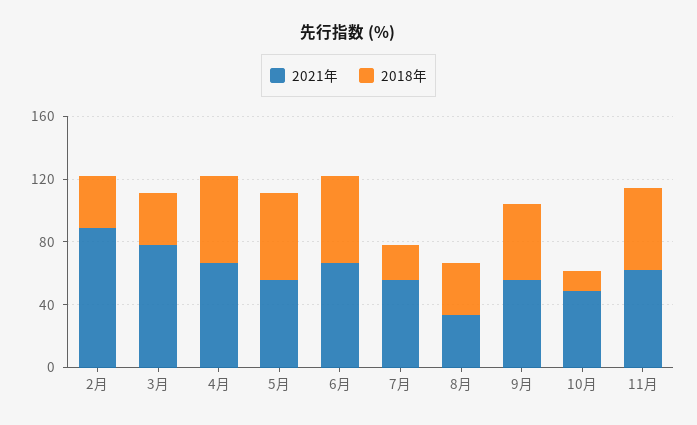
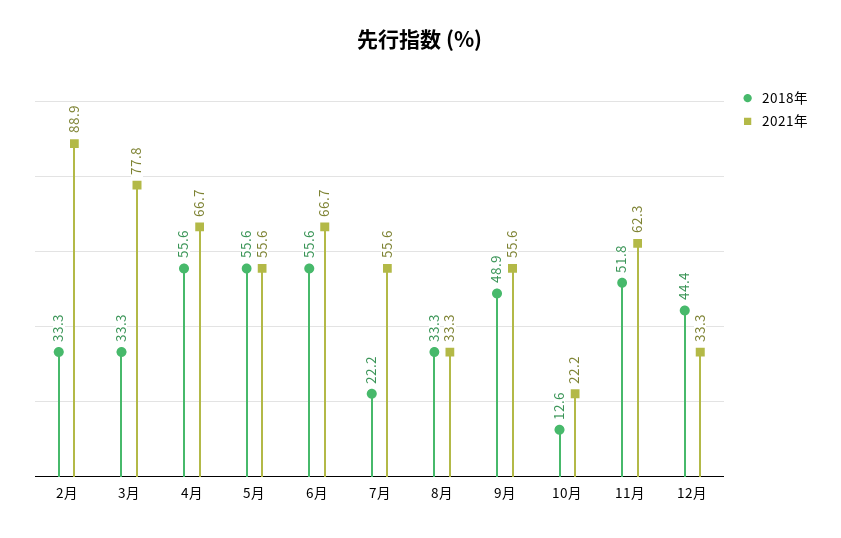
2021年, 10月: 50 -> 22.2
2018年, 12月: none -> 44.4
2021年, 12月: none -> 33.3

